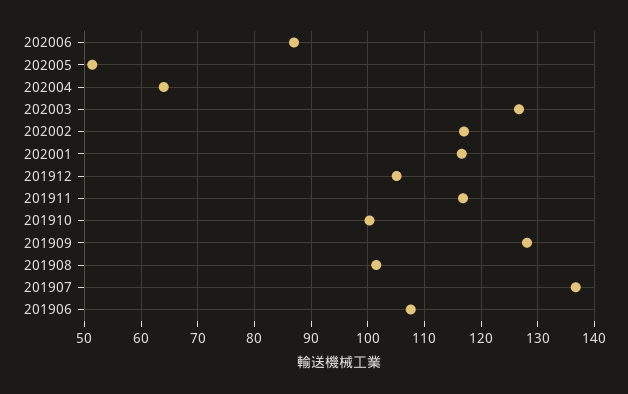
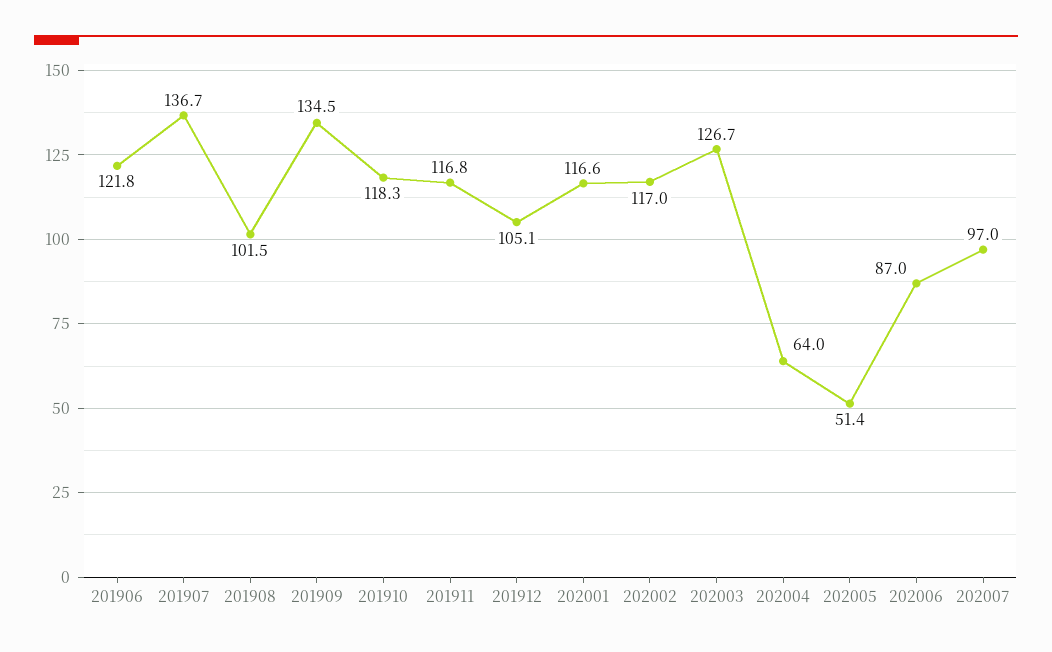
201910: 100 -> 118.3
201909: 128 -> 134.5
201906: 108 -> 121.8
202007: none -> 97

